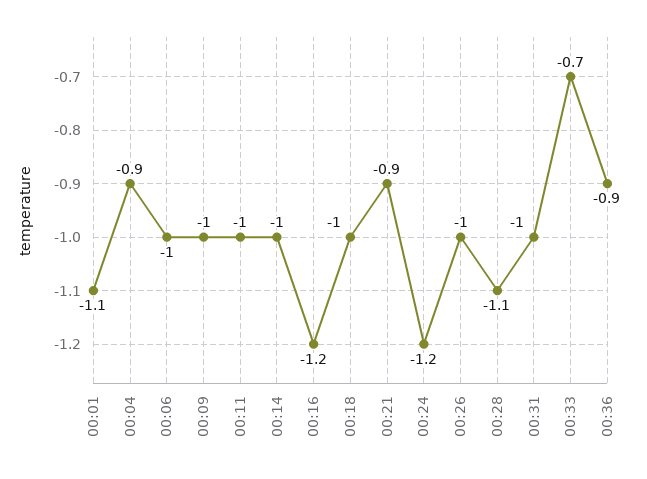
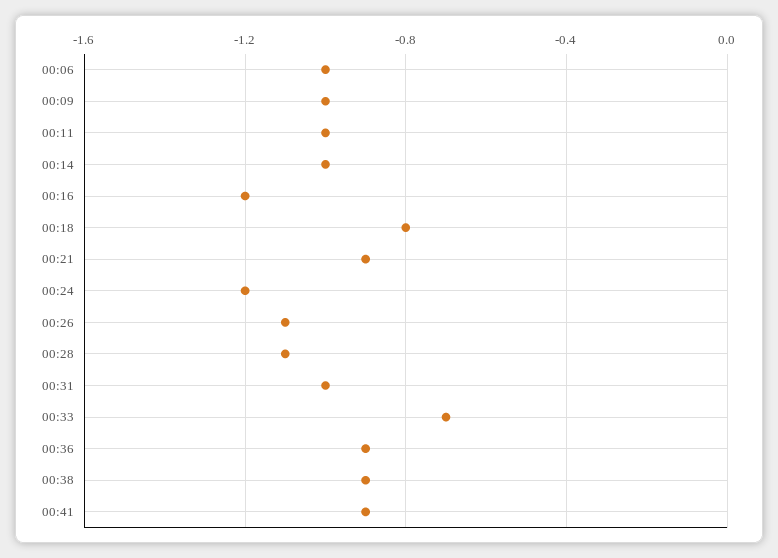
00:01: -1.1 -> none
00:04: -0.9 -> none
00:18: -1 -> -0.8
00:26: -1 -> -1.1
00:38: none -> -0.9
00:41: none -> -0.9

